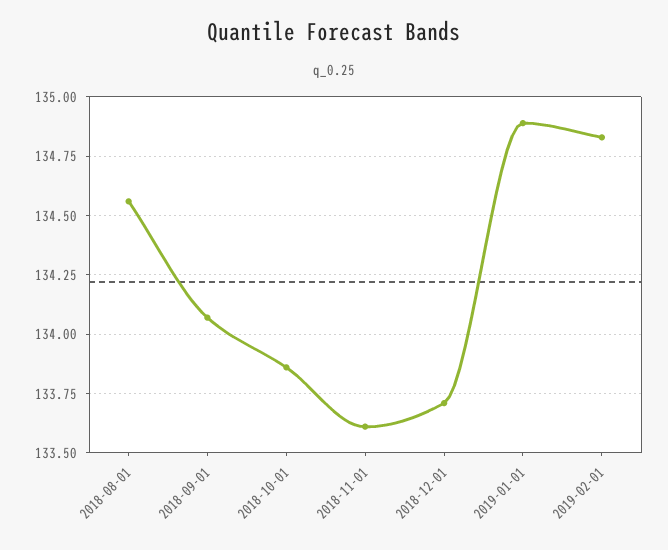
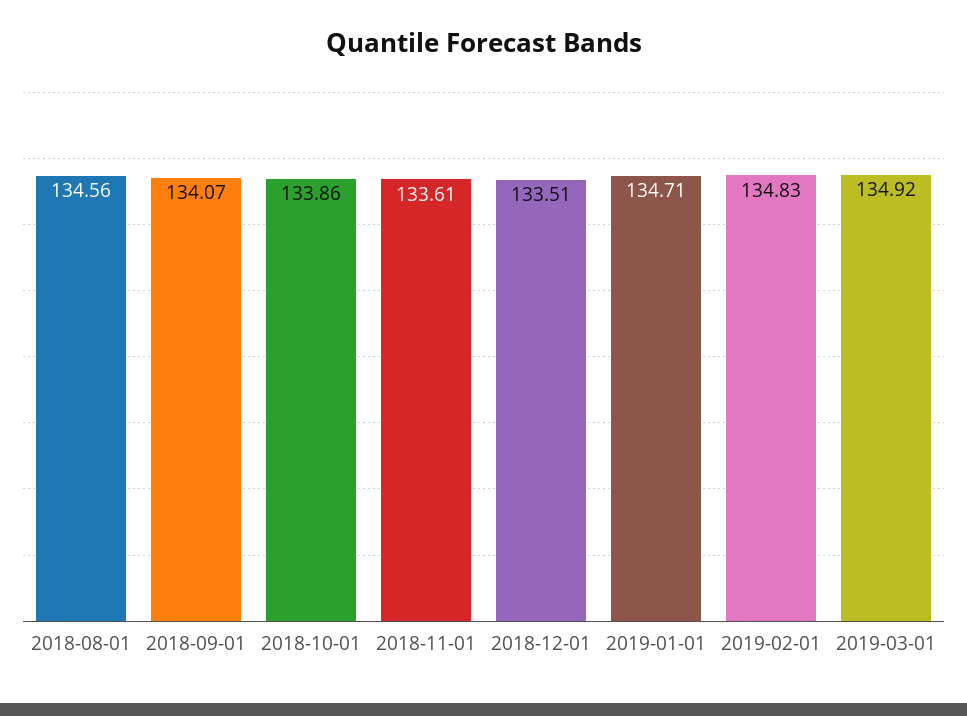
2018-12-01: 133.7 -> 133.51
2019-01-01: 134.9 -> 134.71
2019-03-01: none -> 134.92

